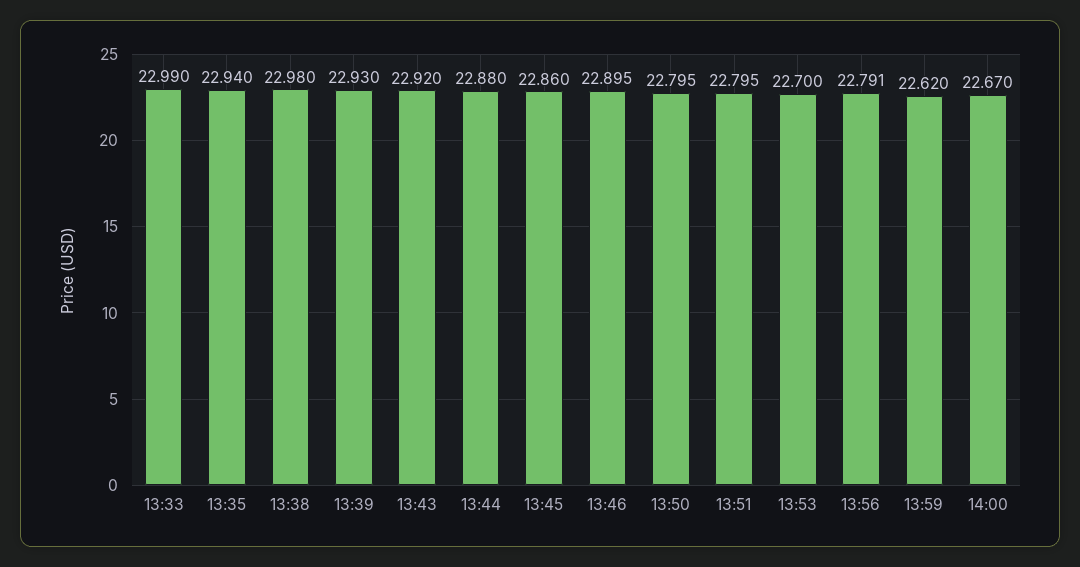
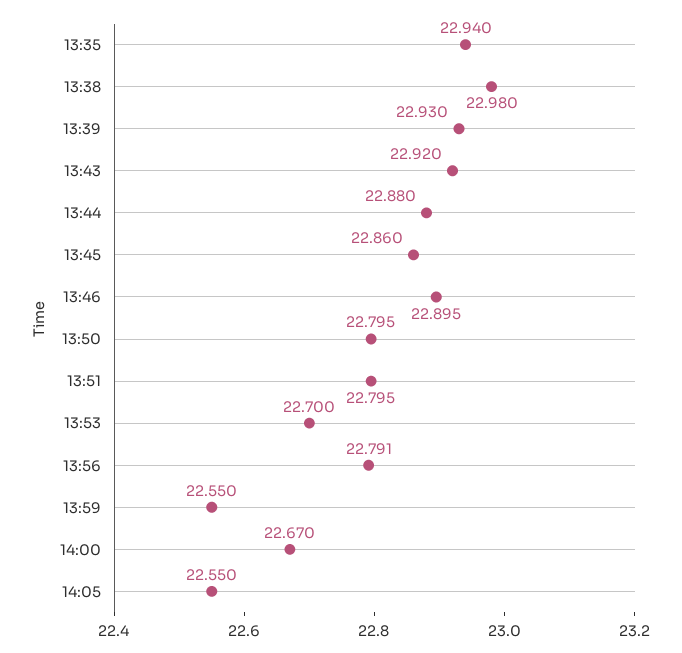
13:33: 22.99 -> none
13:59: 22.62 -> 22.55
14:05: none -> 22.55

